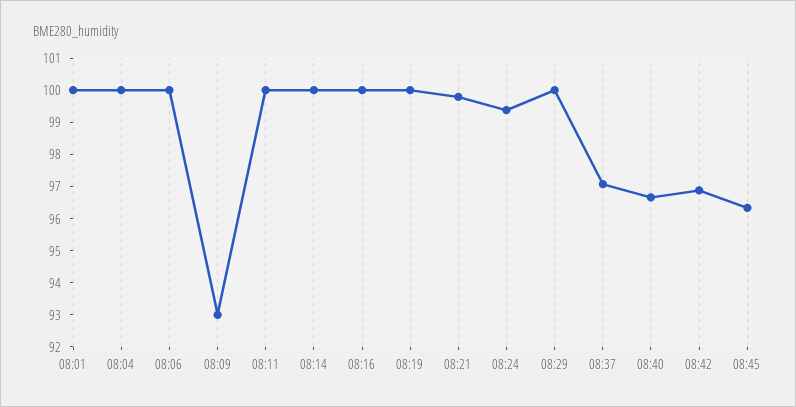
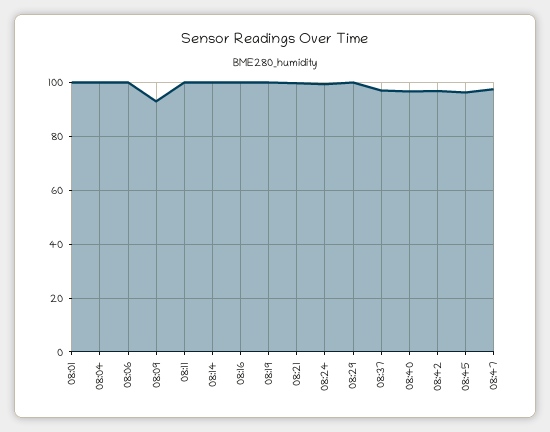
08:47: none -> 97.5

